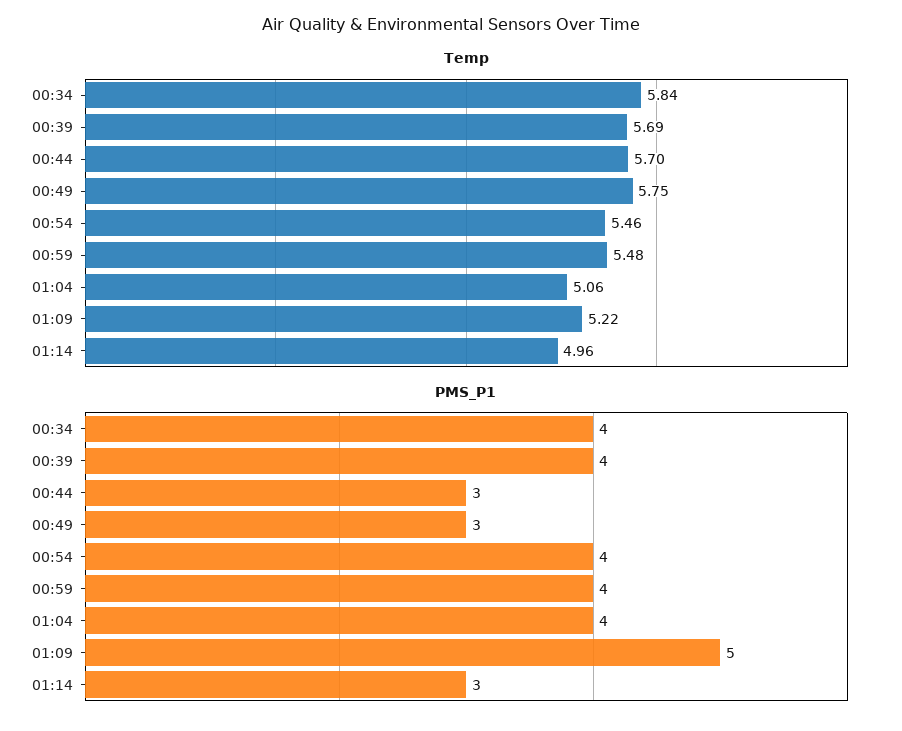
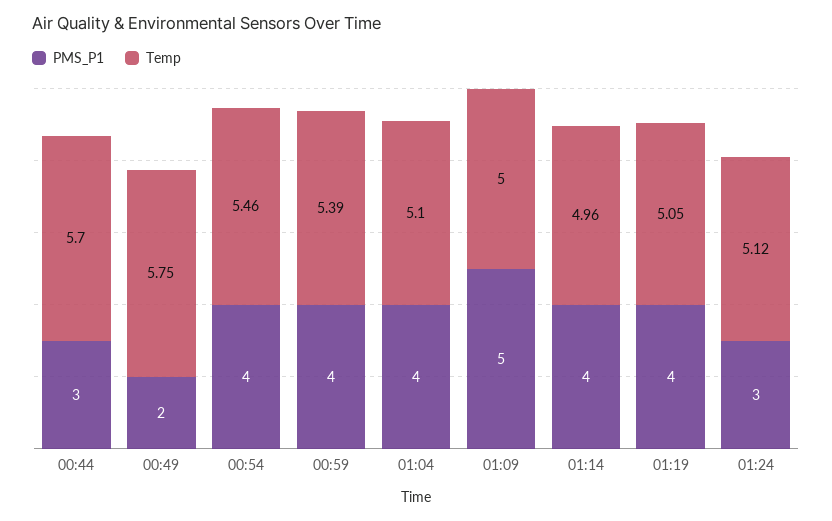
Temp, 00:34: 5.84 -> none
Temp, 00:39: 5.69 -> none
Temp, 00:59: 5.48 -> 5.39
Temp, 01:04: 5.06 -> 5.1
Temp, 01:09: 5.22 -> 5
PMS_P1, 00:34: 4 -> none
PMS_P1, 00:39: 4 -> none
PMS_P1, 00:49: 3 -> 2
PMS_P1, 01:14: 3 -> 4
PMS_P1, 01:19: none -> 4
Temp, 01:19: none -> 5.05
PMS_P1, 01:24: none -> 3
Temp, 01:24: none -> 5.12

